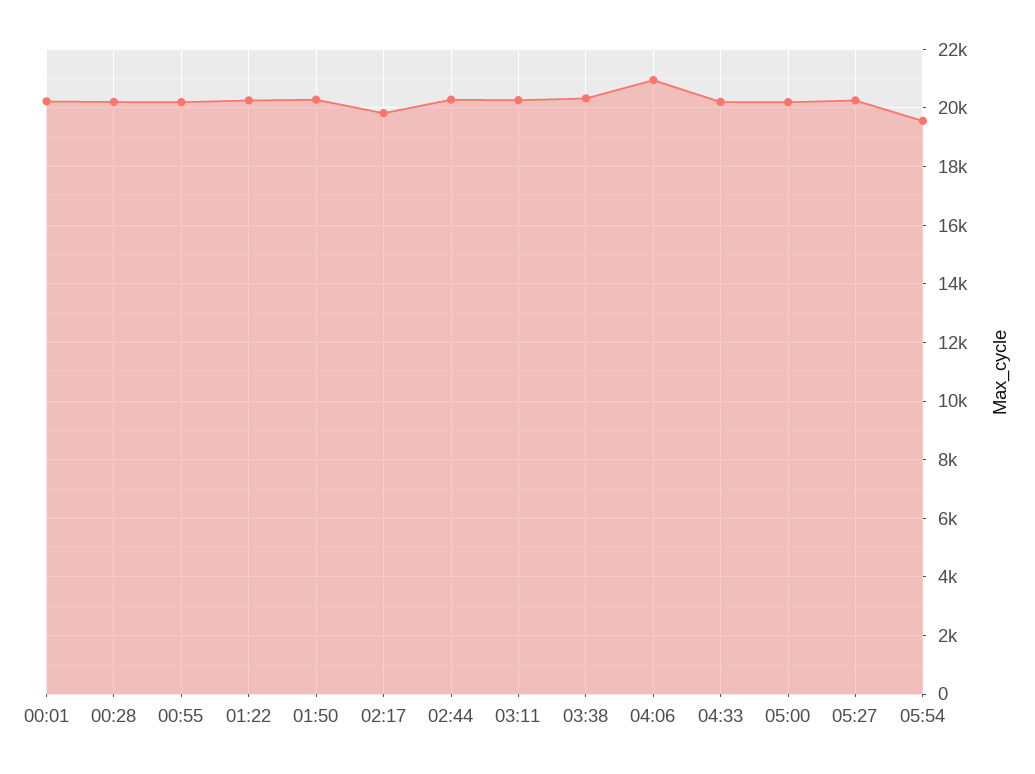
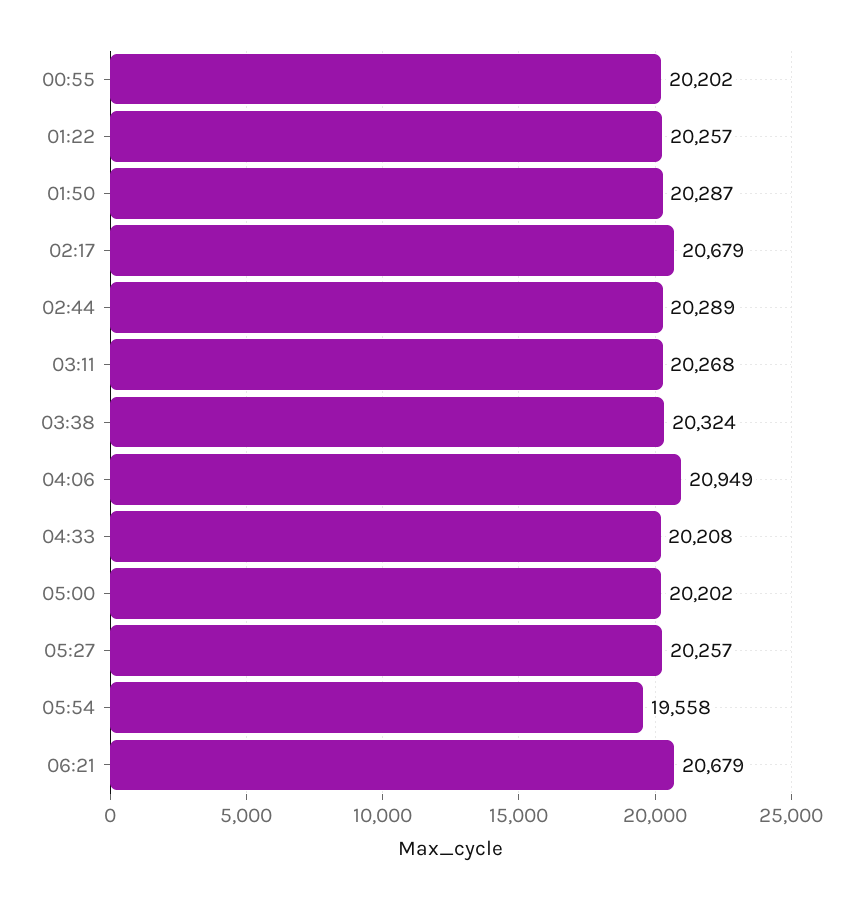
00:01: 20250 -> none
00:28: 20250 -> none
02:17: 19750 -> 20679
06:21: none -> 20679

